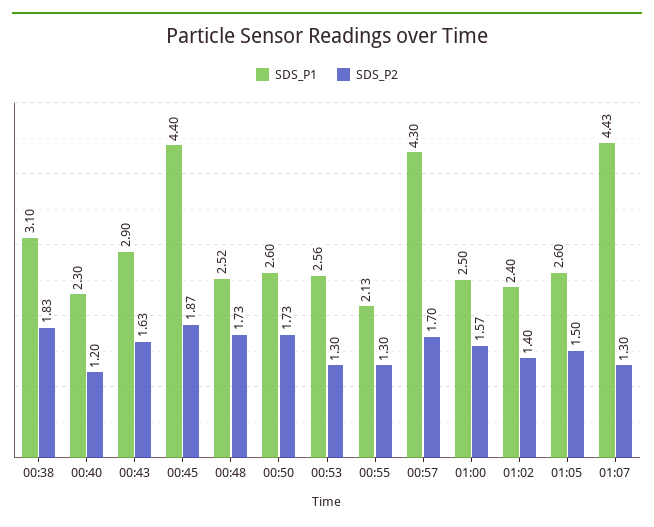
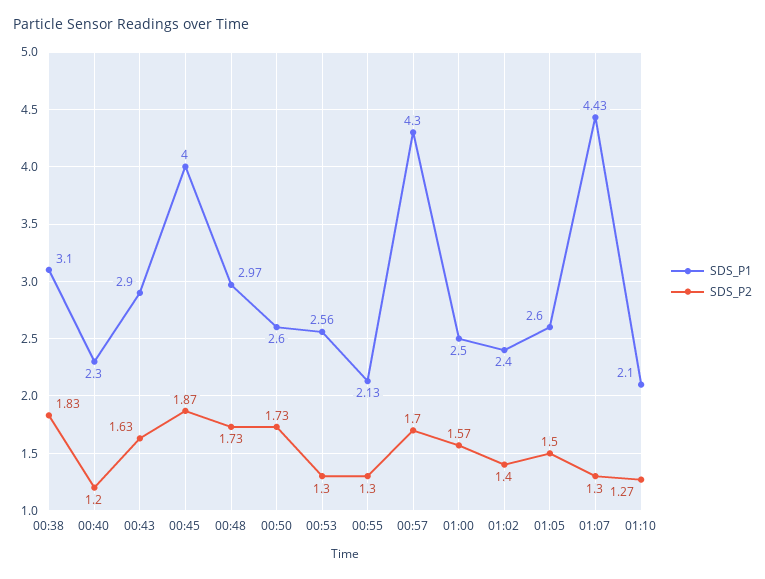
SDS_P1, 00:45: 4.4 -> 4
SDS_P1, 00:48: 2.52 -> 2.97
SDS_P1, 01:10: none -> 2.1
SDS_P2, 01:10: none -> 1.27

